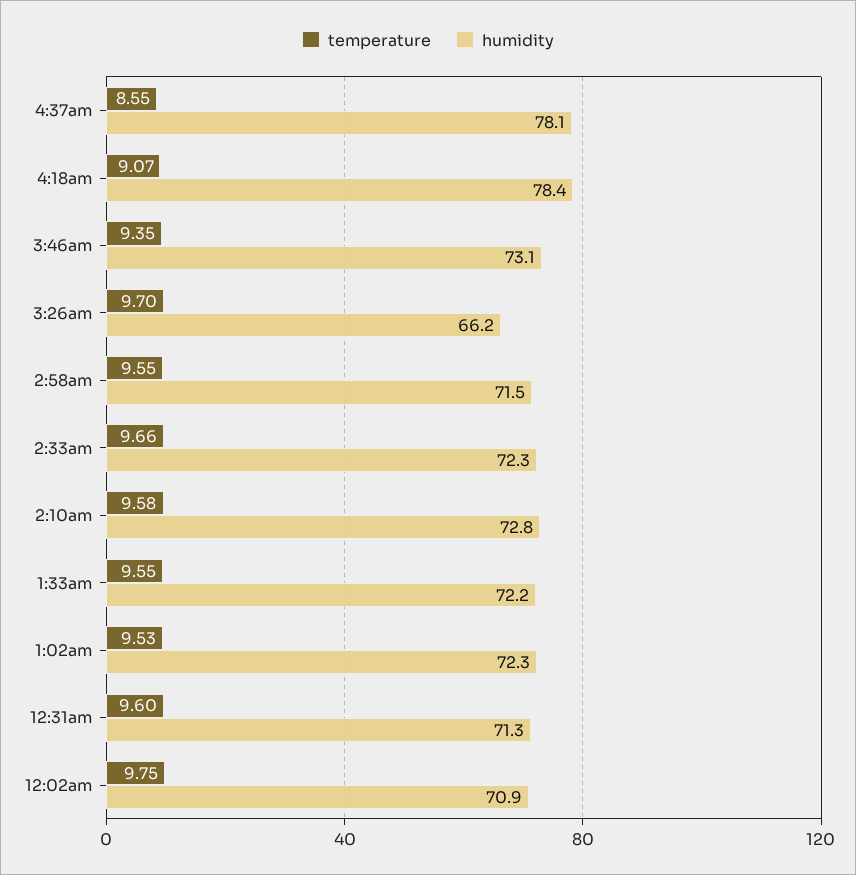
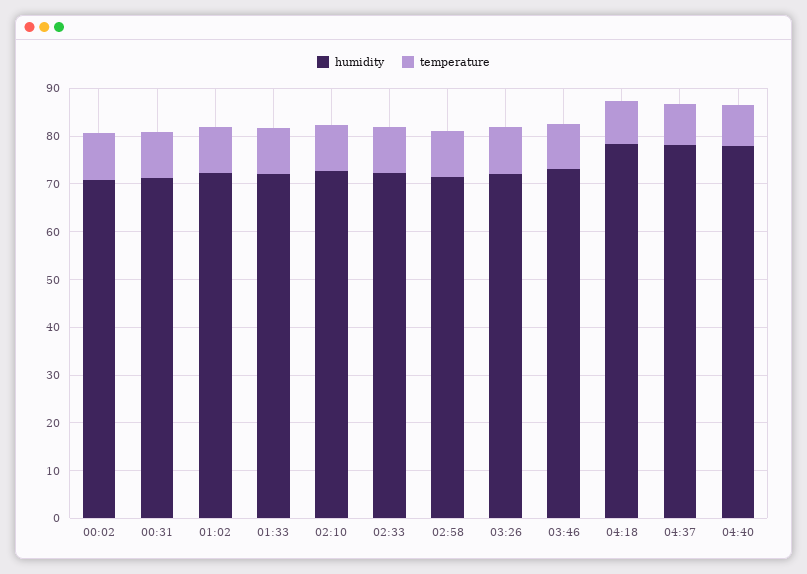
humidity, 3:26am: 66.2 -> 72
humidity, 04:40: none -> 78
temperature, 04:40: none -> 8

